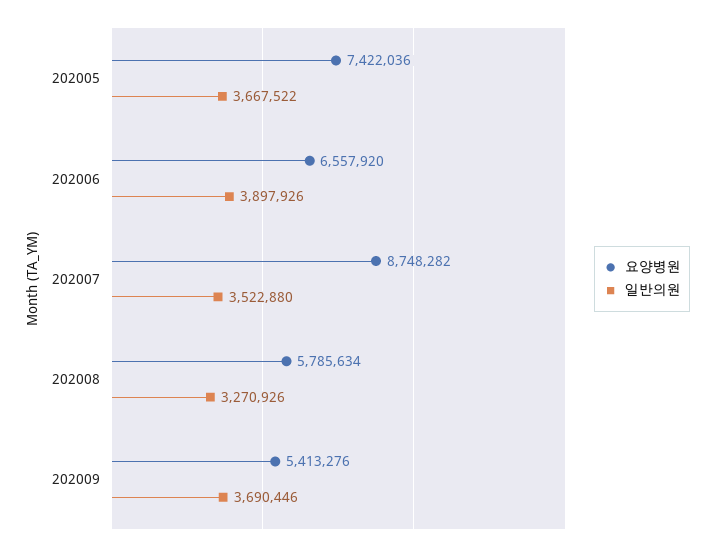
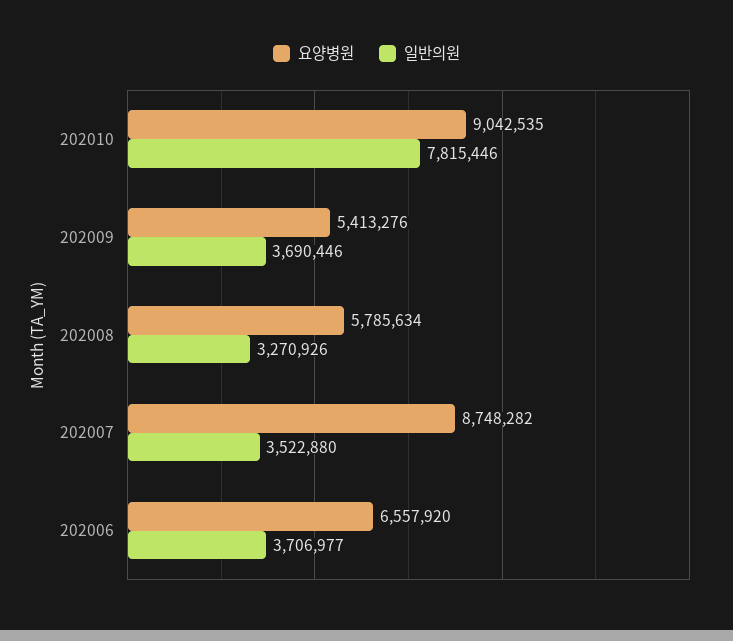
요양병원, 202005: 7422036 -> none
일반의원, 202005: 3667522 -> none
일반의원, 202006: 3897926 -> 3706977
요양병원, 202010: none -> 9042535
일반의원, 202010: none -> 7815446

